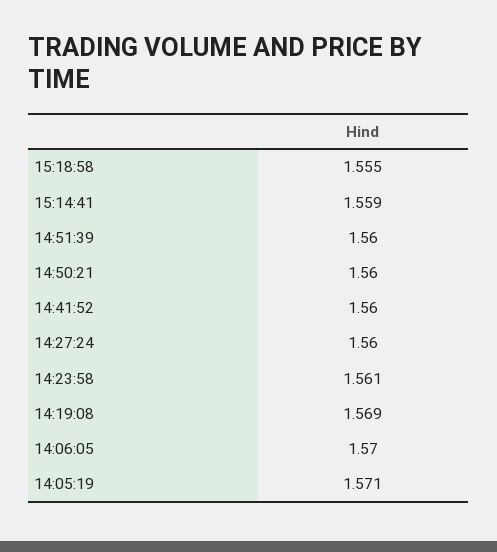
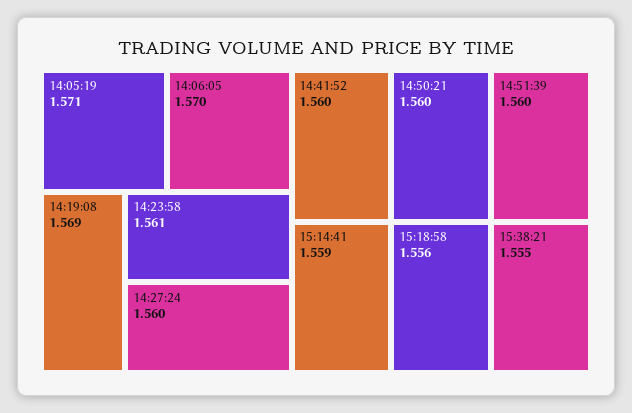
15:18:58: 1.555 -> 1.556
15:38:21: none -> 1.555

